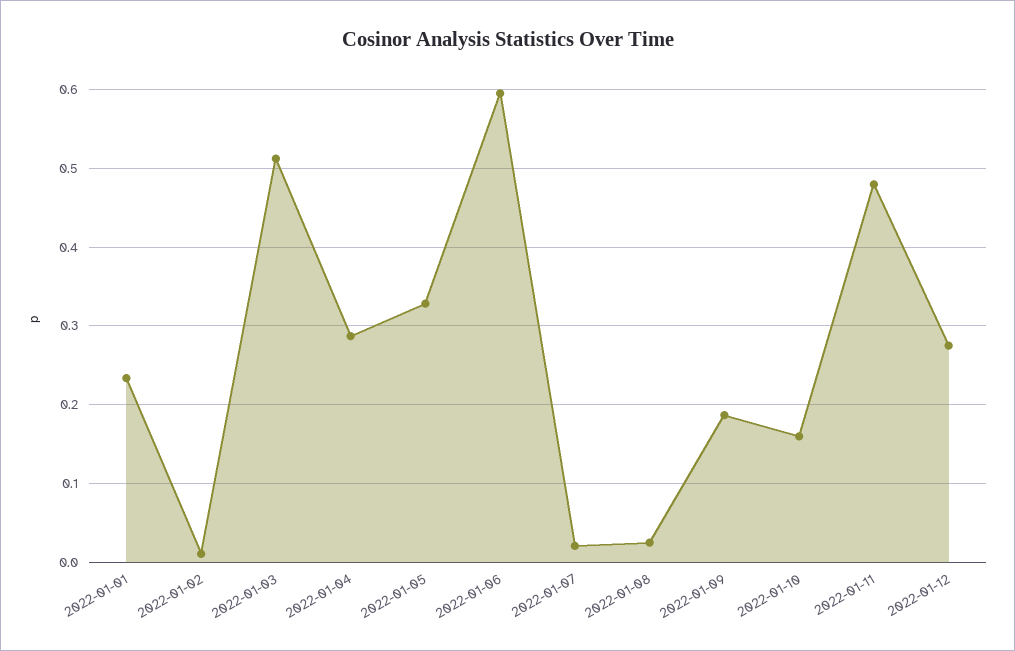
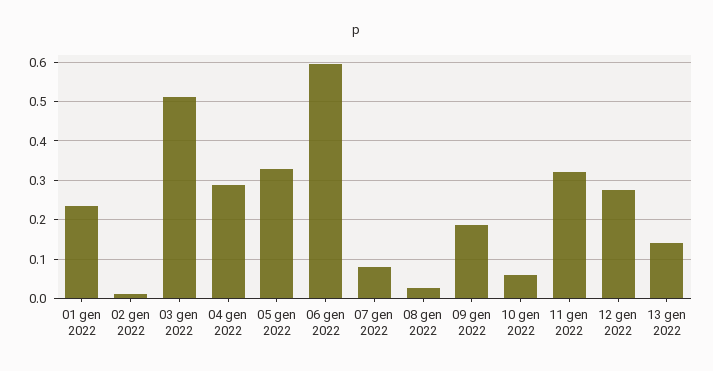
2022-01-07: 0.02 -> 0.08
2022-01-10: 0.16 -> 0.06
2022-01-11: 0.48 -> 0.32
13 gen 2022: none -> 0.14

